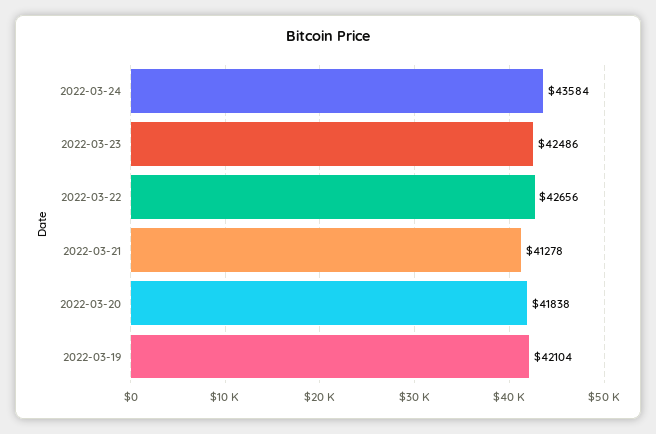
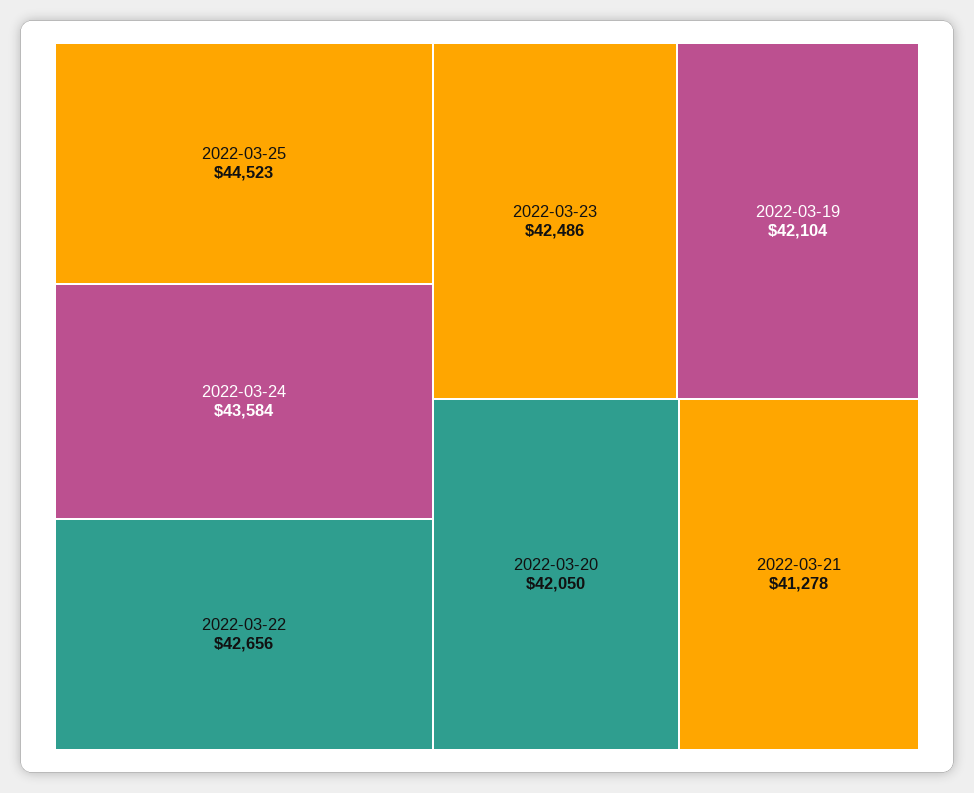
2022-03-20: 41838 -> 42050
2022-03-25: none -> 44523

